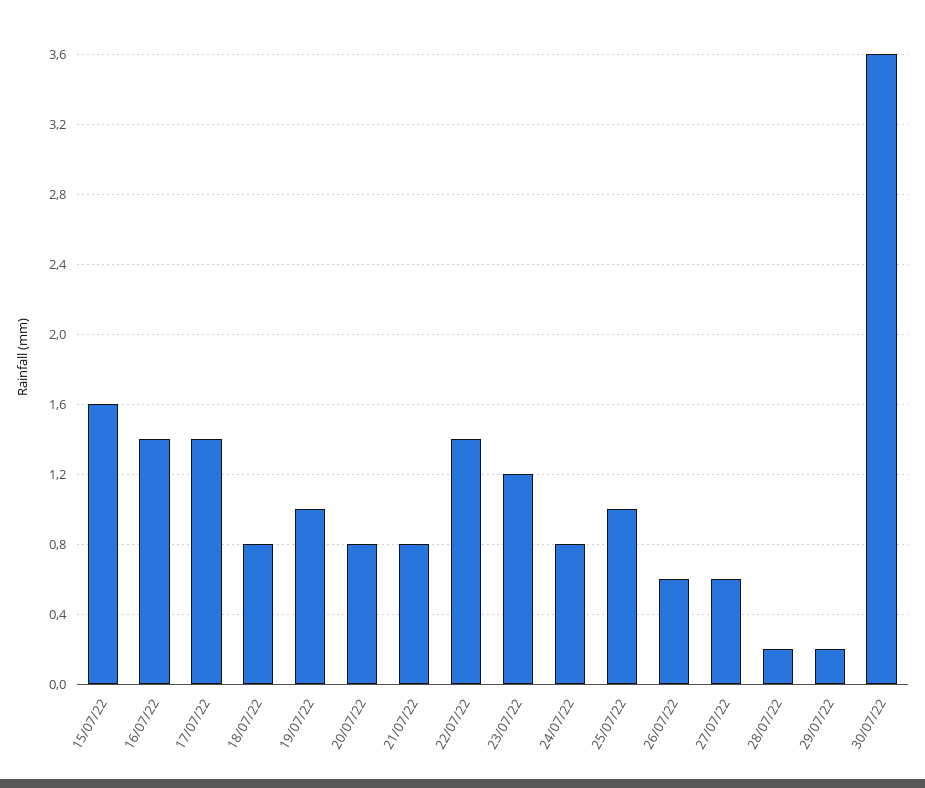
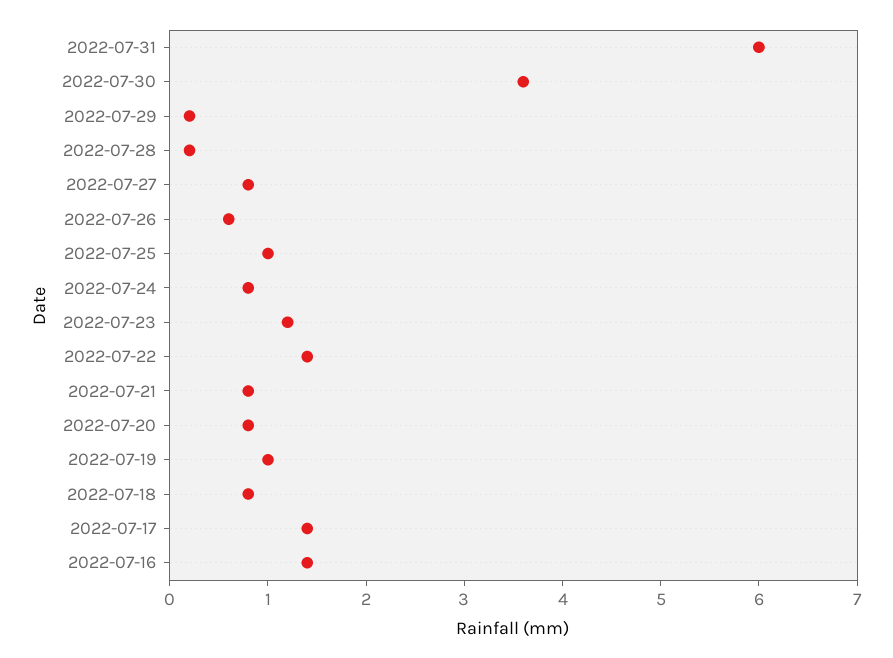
15/07/22: 1.6 -> none
27/07/22: 0.6 -> 0.8
2022-07-31: none -> 6

